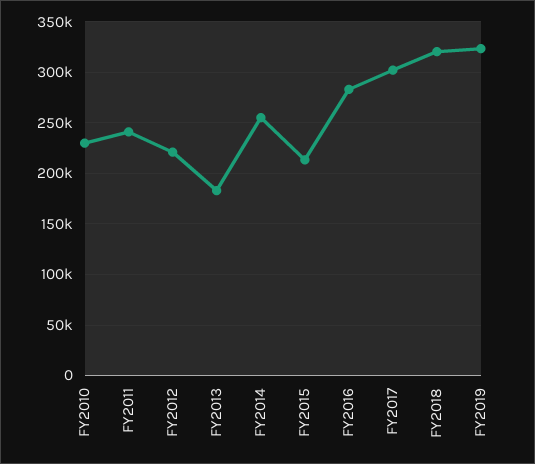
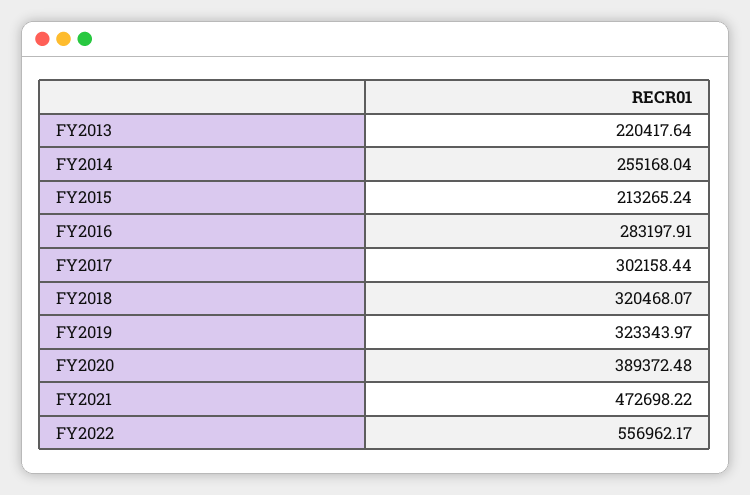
FY2010: 230000 -> none
FY2011: 240000 -> none
FY2012: 220000 -> none
FY2013: 180000 -> 220417.64
FY2020: none -> 389372.48
FY2021: none -> 472698.22
FY2022: none -> 556962.17

